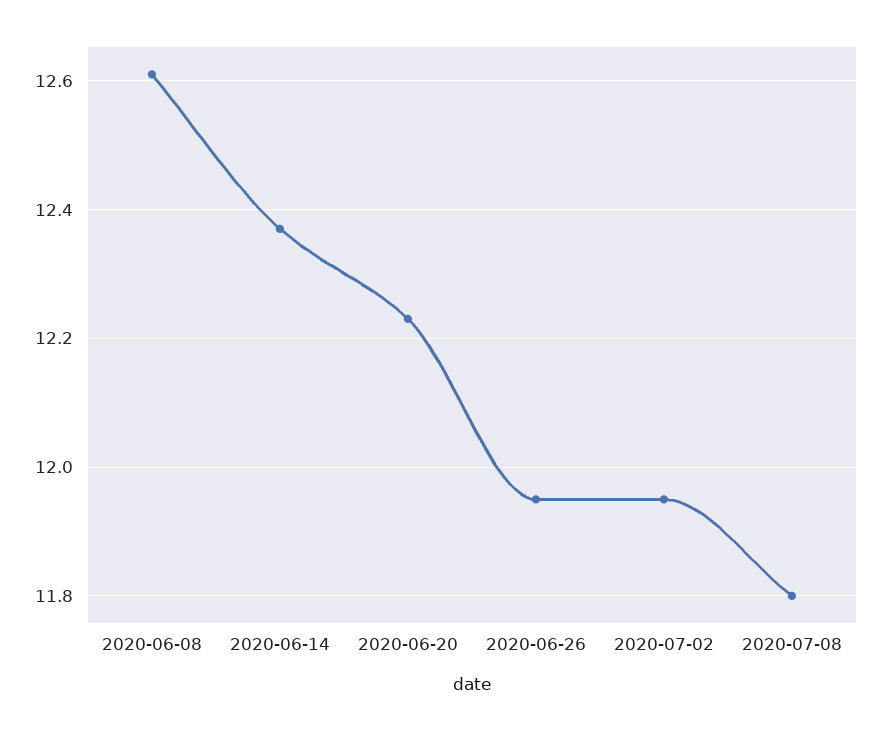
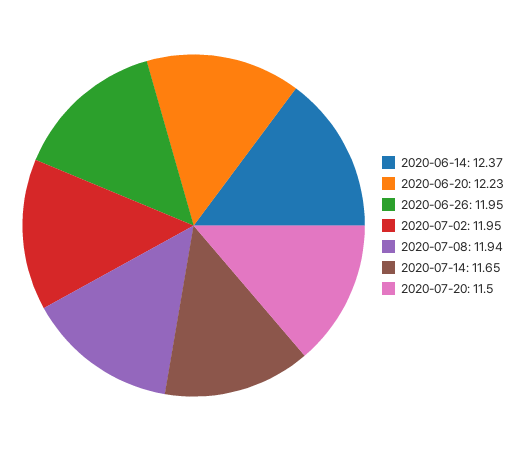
2020-06-08: 12.6 -> none
2020-07-08: 11.8 -> 11.94
2020-07-14: none -> 11.65
2020-07-20: none -> 11.5

